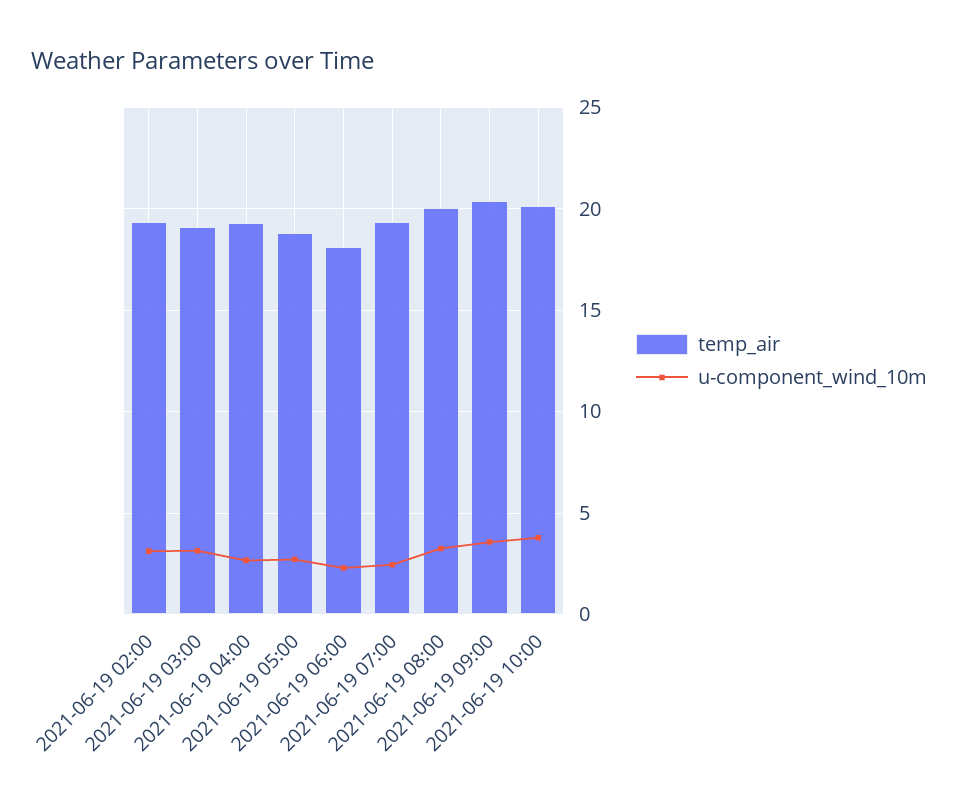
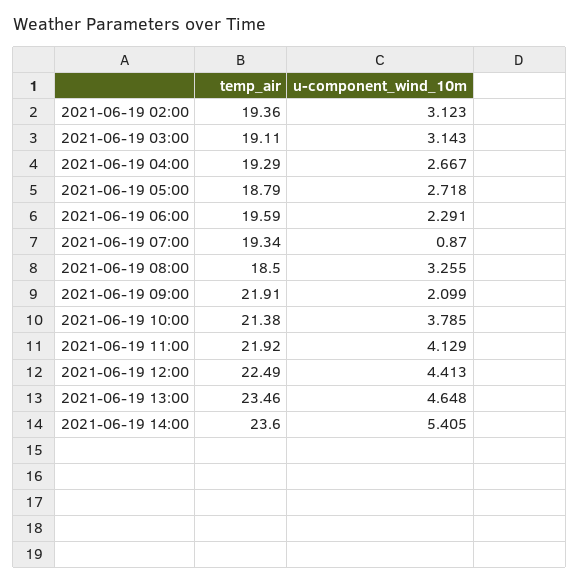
temp_air, 2021-06-19 06:00: 18 -> 19.59
u-component_wind_10m, 2021-06-19 07:00: 2.5 -> 0.87
temp_air, 2021-06-19 08:00: 20 -> 18.5
temp_air, 2021-06-19 09:00: 20.5 -> 21.91
u-component_wind_10m, 2021-06-19 09:00: 3.5 -> 2.099
temp_air, 2021-06-19 10:00: 20 -> 21.38
temp_air, 2021-06-19 11:00: none -> 21.92
u-component_wind_10m, 2021-06-19 11:00: none -> 4.129
temp_air, 2021-06-19 12:00: none -> 22.49
u-component_wind_10m, 2021-06-19 12:00: none -> 4.413
temp_air, 2021-06-19 13:00: none -> 23.46
u-component_wind_10m, 2021-06-19 13:00: none -> 4.648
temp_air, 2021-06-19 14:00: none -> 23.6
u-component_wind_10m, 2021-06-19 14:00: none -> 5.405

